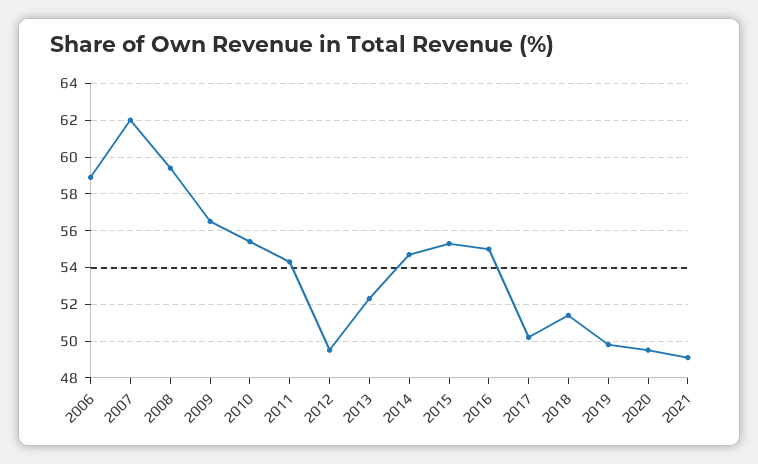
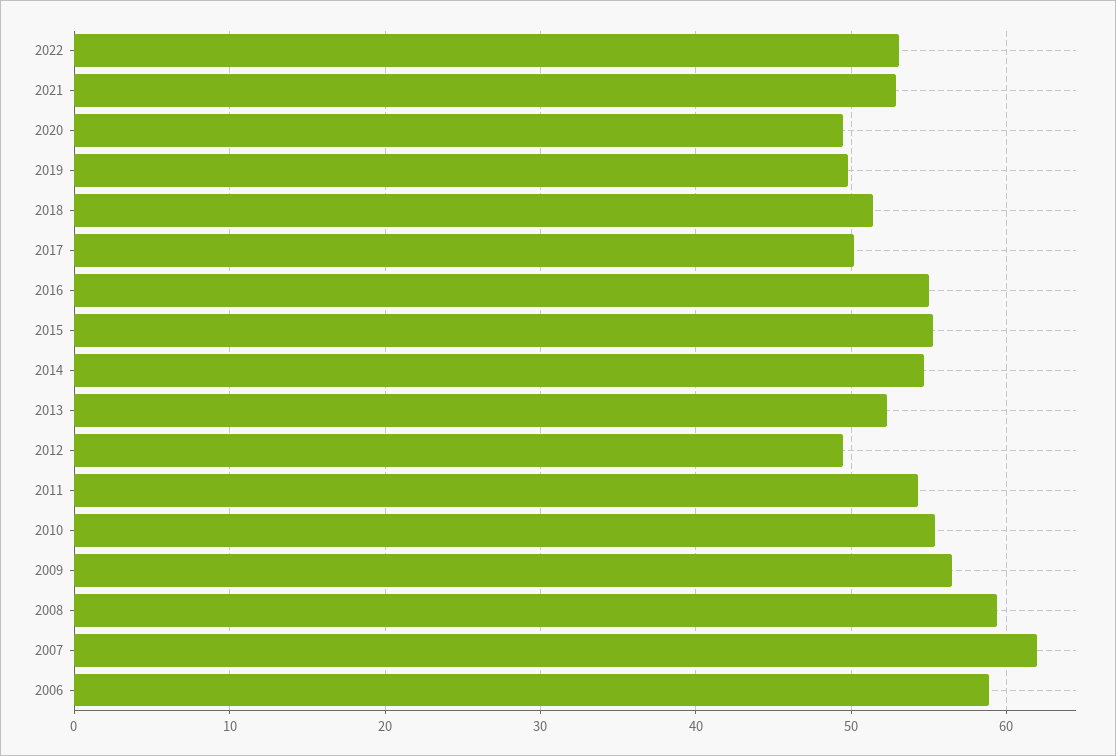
2021: 49 -> 53
2022: none -> 53

